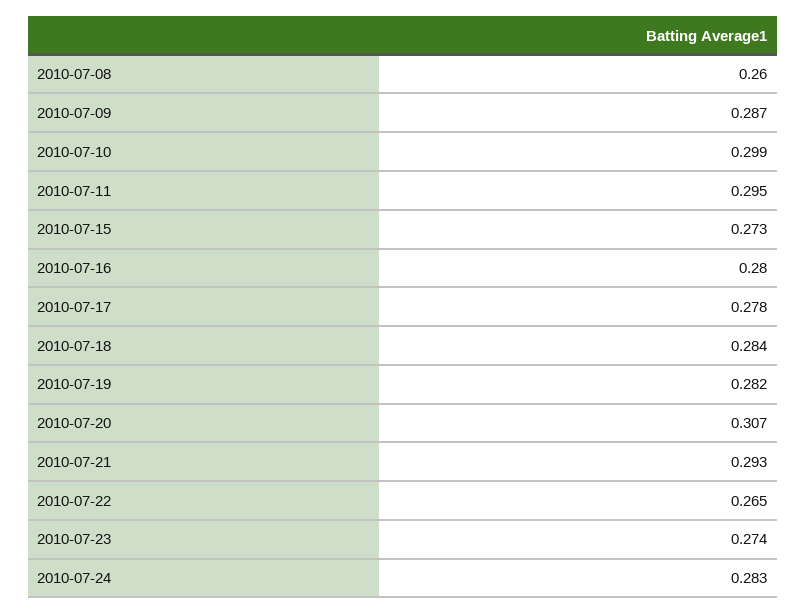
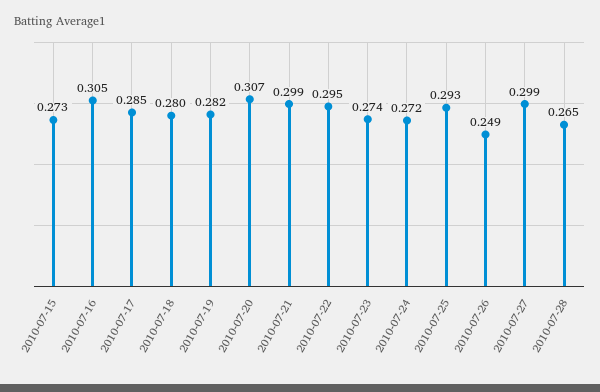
2010-07-08: 0.26 -> none
2010-07-09: 0.287 -> none
2010-07-10: 0.299 -> none
2010-07-11: 0.295 -> none
2010-07-16: 0.28 -> 0.305
2010-07-17: 0.278 -> 0.285
2010-07-18: 0.284 -> 0.28
2010-07-21: 0.293 -> 0.299
2010-07-22: 0.265 -> 0.295
2010-07-24: 0.283 -> 0.272
2010-07-25: none -> 0.293
2010-07-26: none -> 0.249
2010-07-27: none -> 0.299
2010-07-28: none -> 0.265

